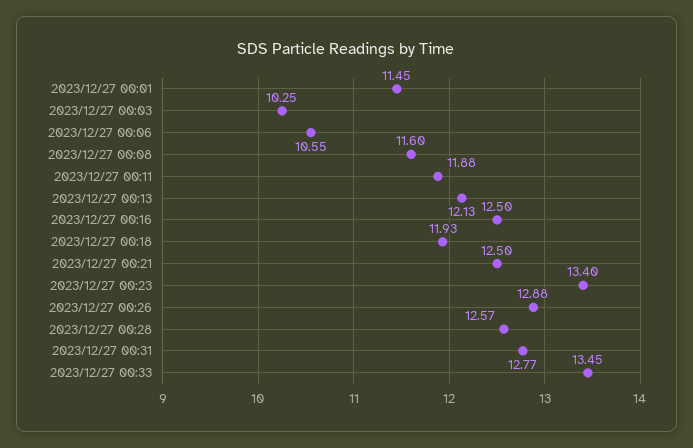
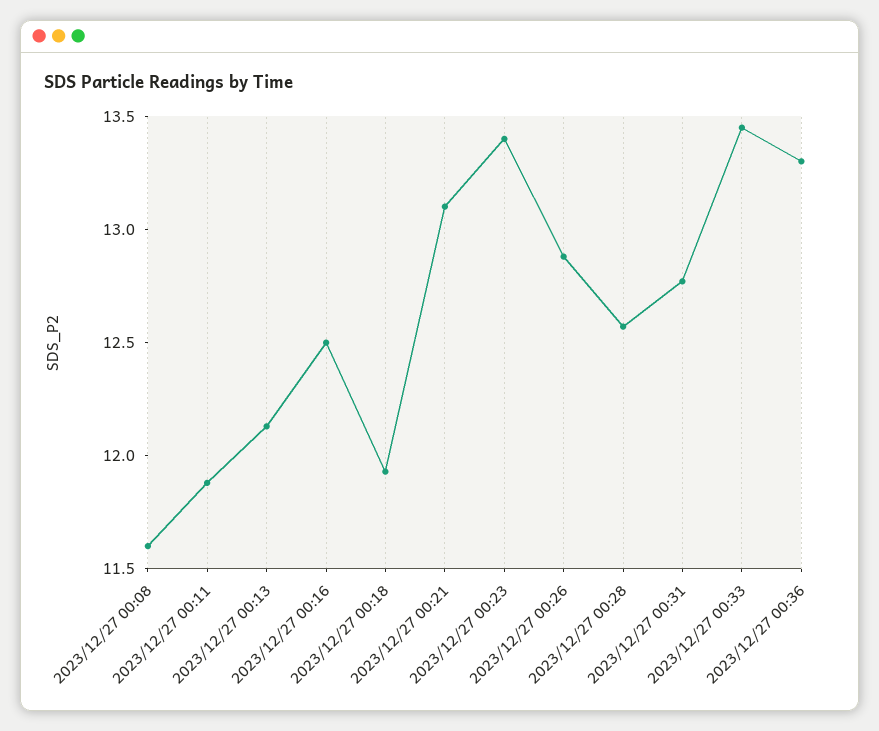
2023/12/27 00:01: 11.45 -> none
2023/12/27 00:03: 10.25 -> none
2023/12/27 00:06: 10.55 -> none
2023/12/27 00:21: 12.5 -> 13.1
2023/12/27 00:36: none -> 13.3

